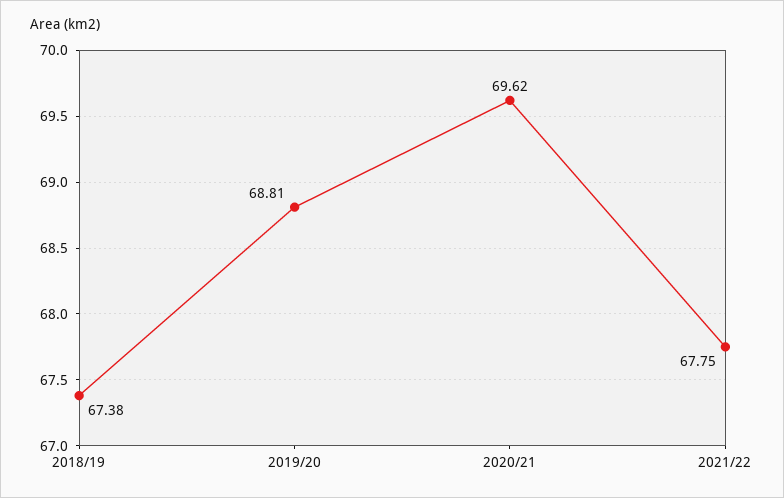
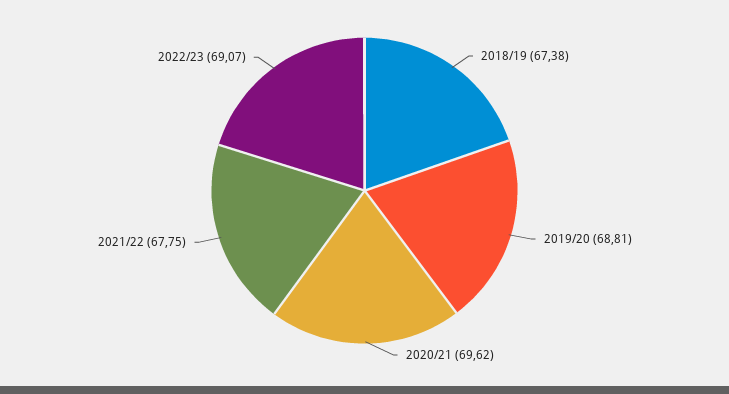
2022/23: none -> 69.07

